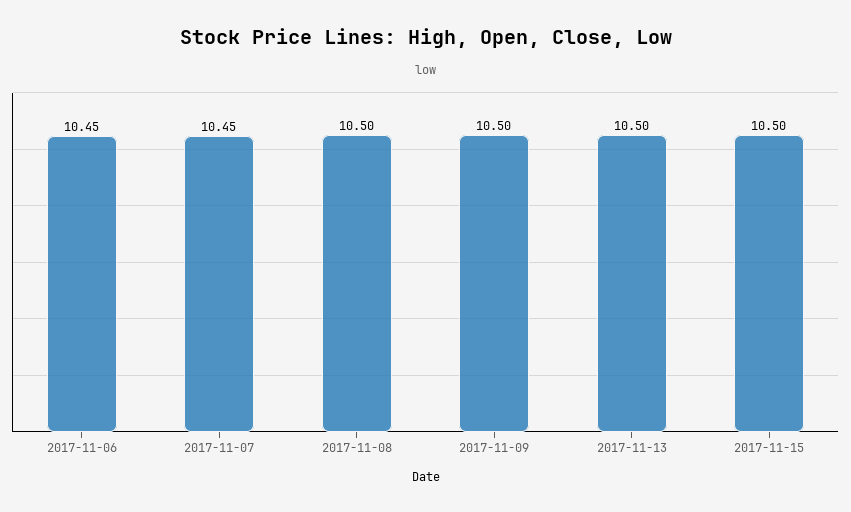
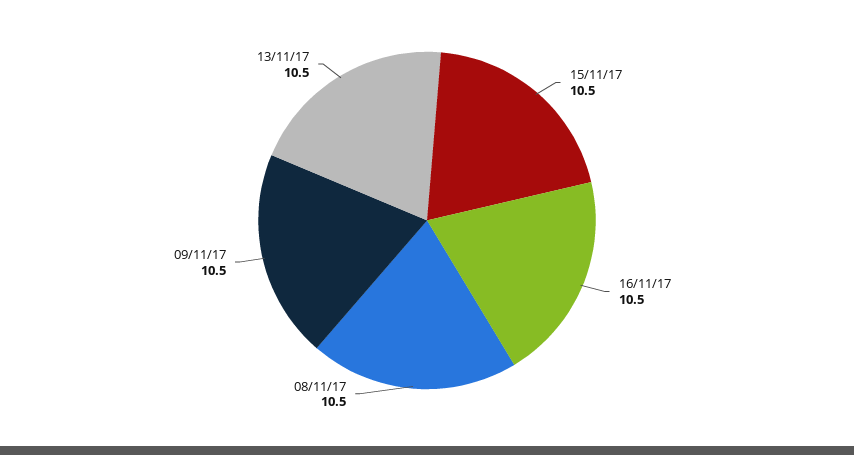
2017-11-06: 10.45 -> none
2017-11-07: 10.45 -> none
16/11/17: none -> 10.5

